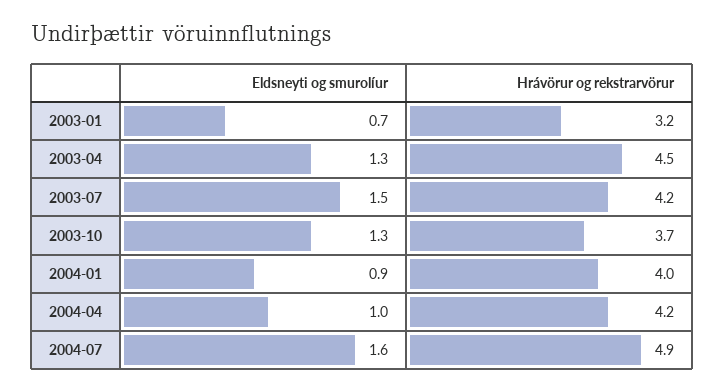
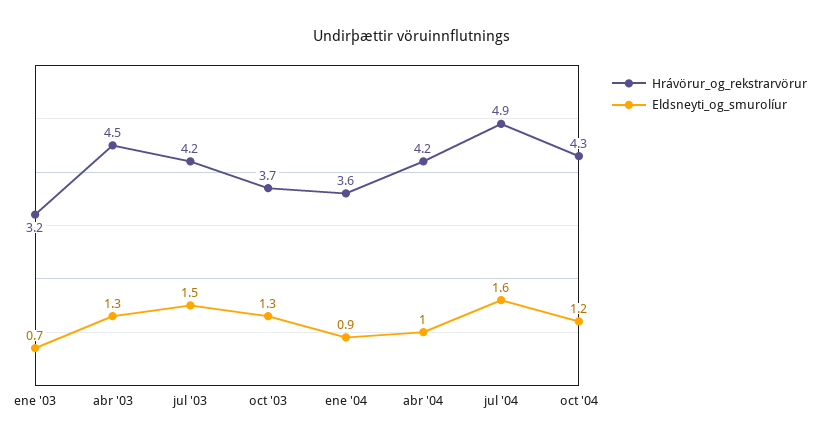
Hrávörur og rekstrarvörur, 2004-01: 4 -> 3.6
Hrávörur og rekstrarvörur, oct '04: none -> 4.3
Eldsneyti og smurolíur, oct '04: none -> 1.2

